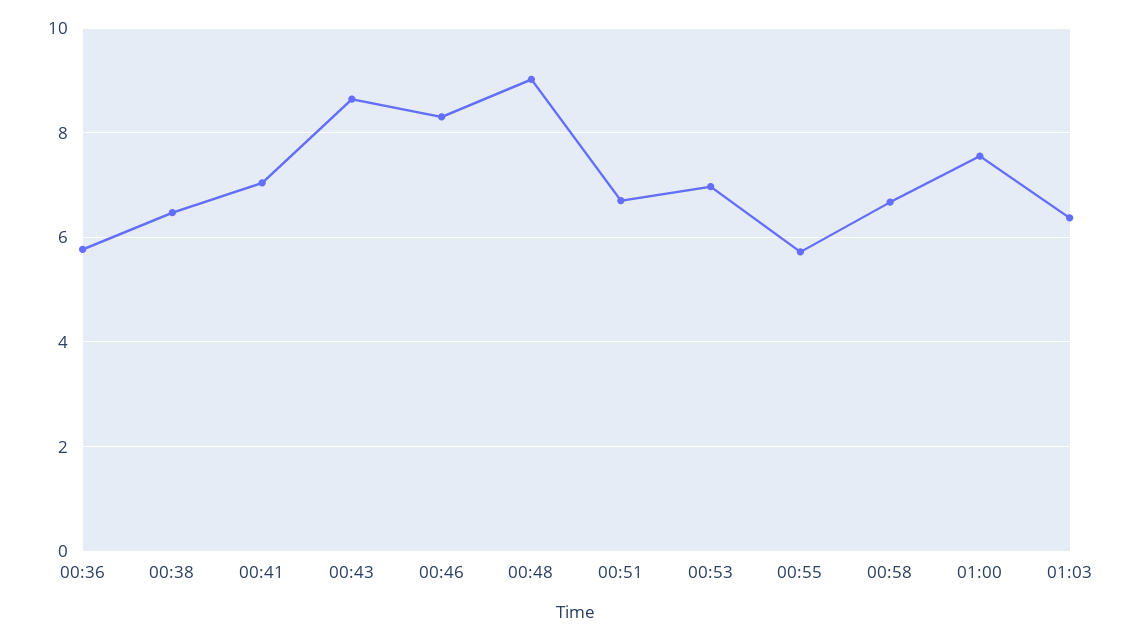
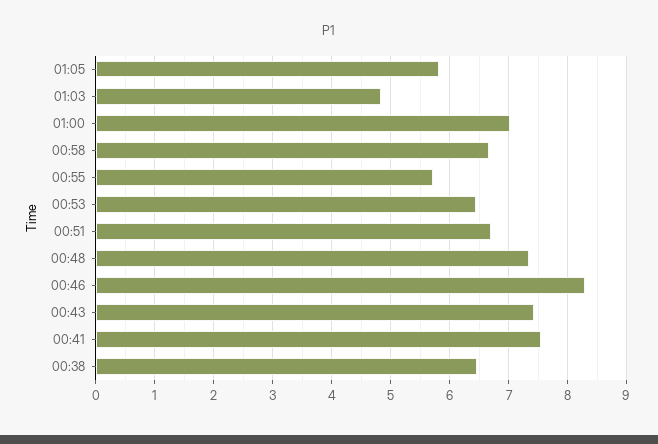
00:36: 5.8 -> none
00:41: 7 -> 7.6
00:43: 8.6 -> 7.4
00:48: 9 -> 7.4
00:53: 7 -> 6.4
01:00: 7.6 -> 7
01:03: 6.4 -> 4.8
01:05: none -> 5.8

